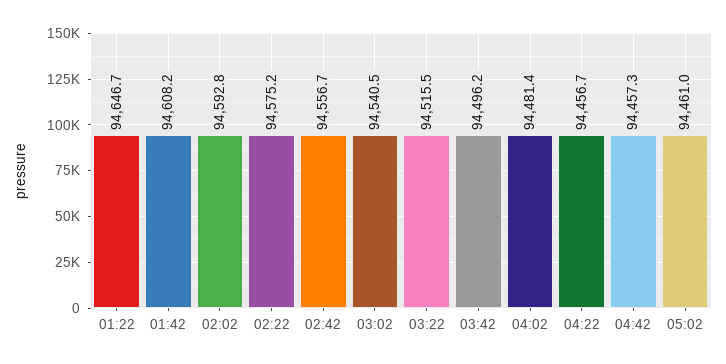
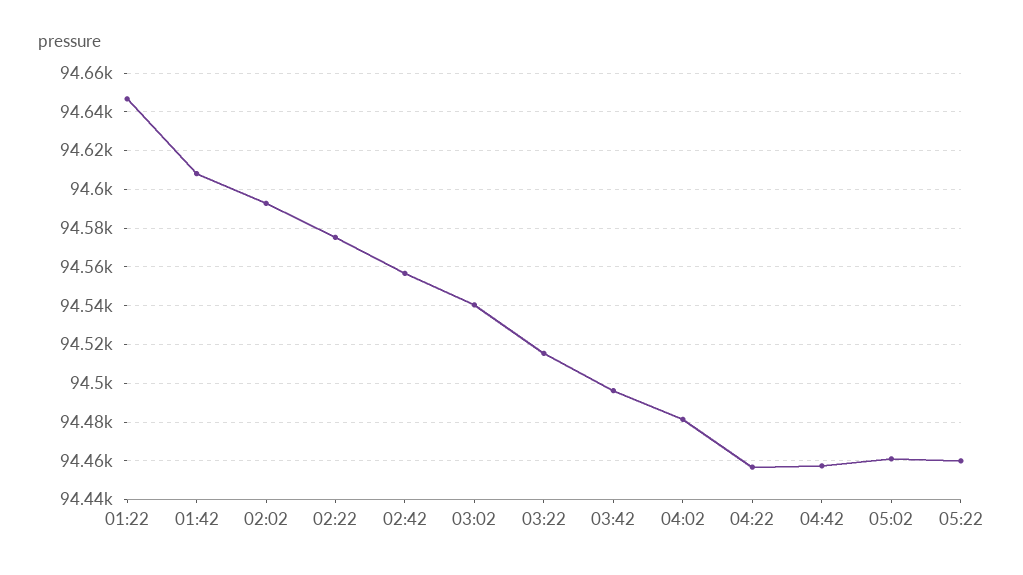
05:22: none -> 94460

